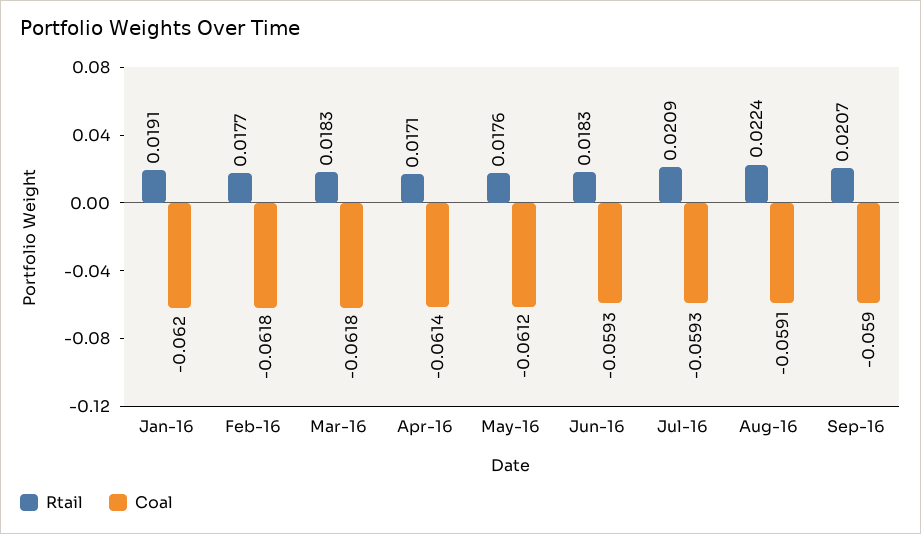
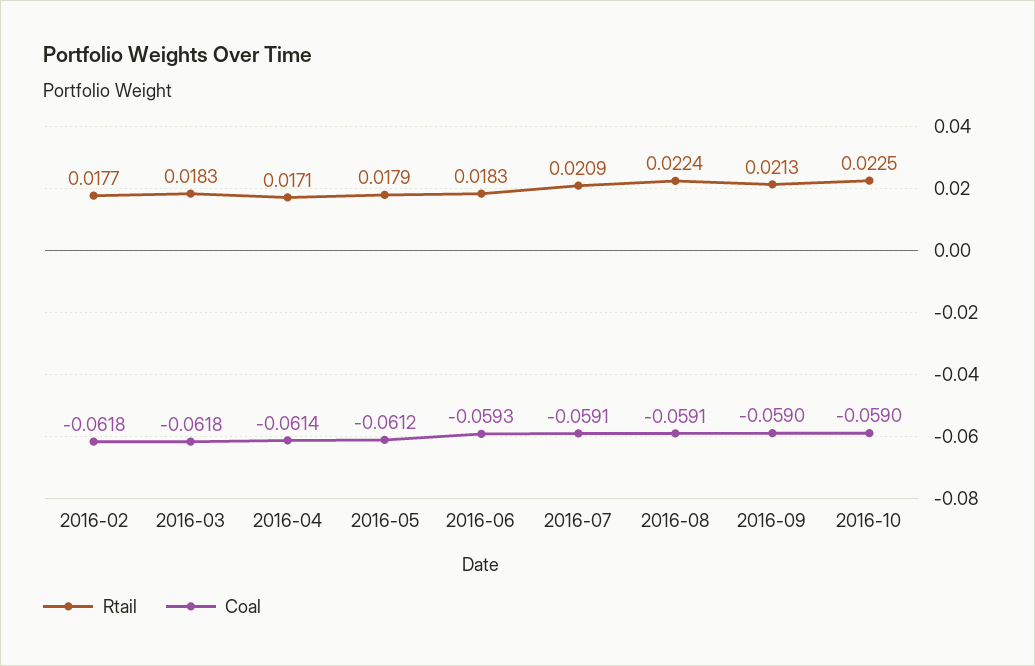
Rtail, Jan-16: 0.0191 -> none
Coal, Jan-16: -0.062 -> none
Rtail, May-16: 0.0176 -> 0.0179
Coal, Jul-16: -0.0593 -> -0.0591
Rtail, Sep-16: 0.0207 -> 0.0213
Rtail, 2016-10: none -> 0.0225
Coal, 2016-10: none -> -0.059

